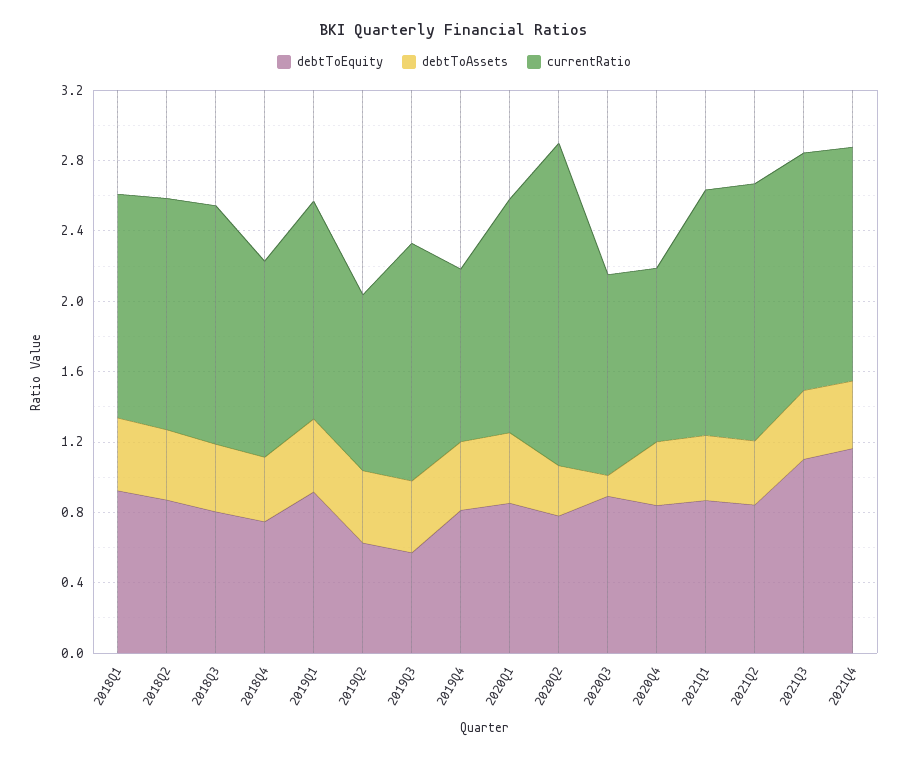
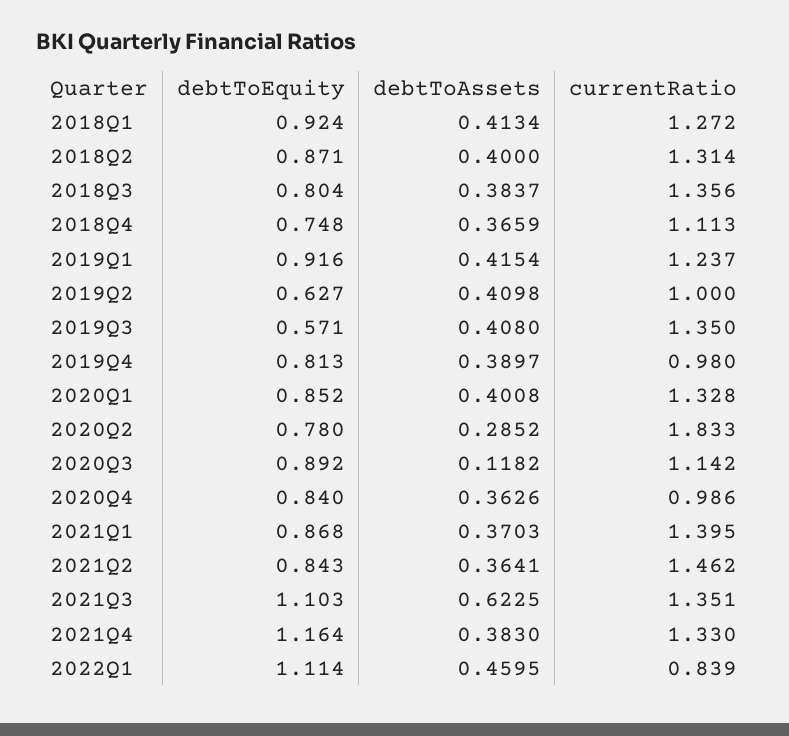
debtToAssets, 2021Q3: 0.4 -> 0.6225
debtToEquity, 2022Q1: none -> 1.114
debtToAssets, 2022Q1: none -> 0.4595
currentRatio, 2022Q1: none -> 0.839

